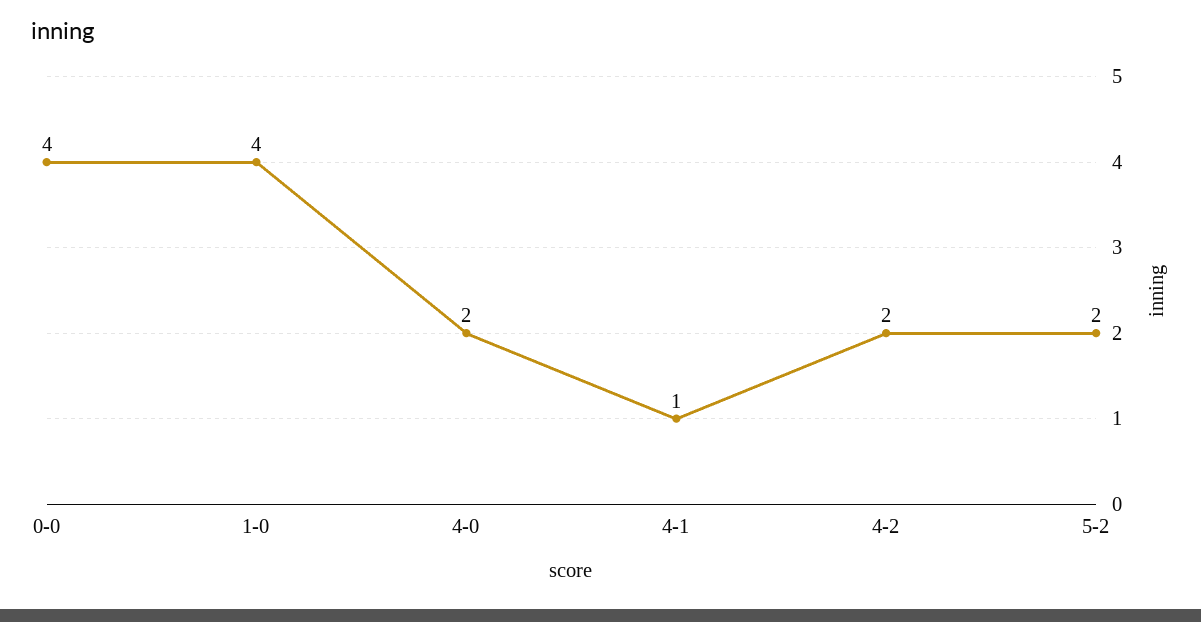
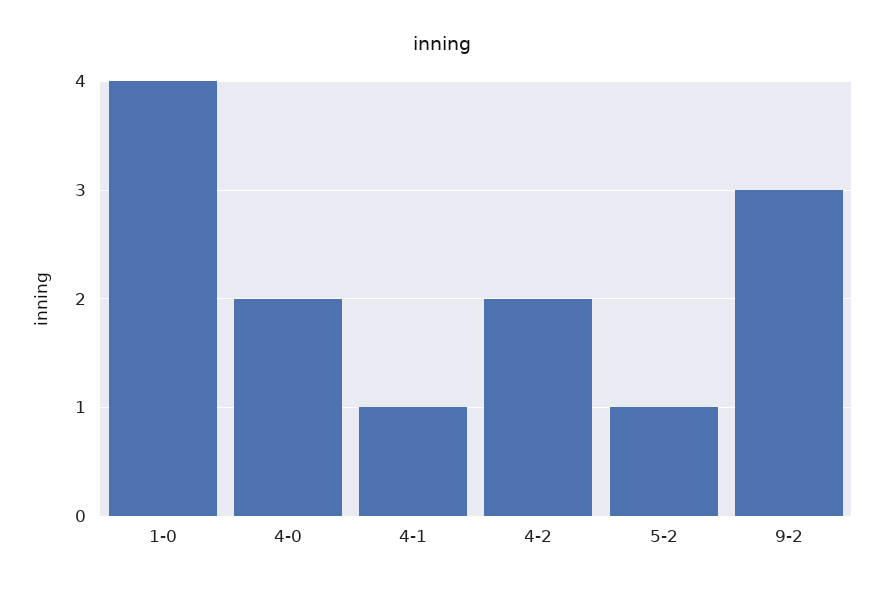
0-0: 4 -> none
5-2: 2 -> 1
9-2: none -> 3

